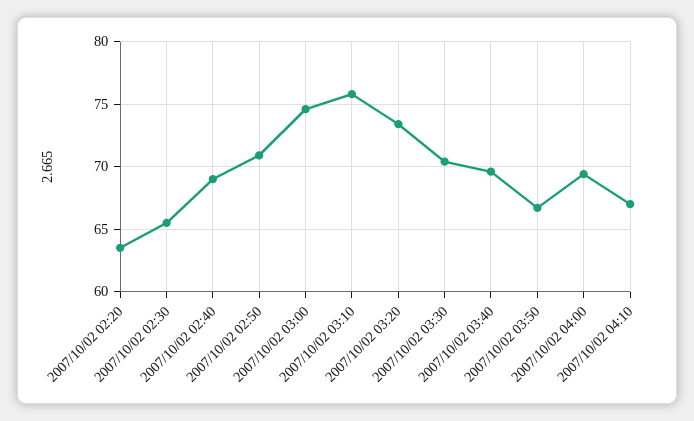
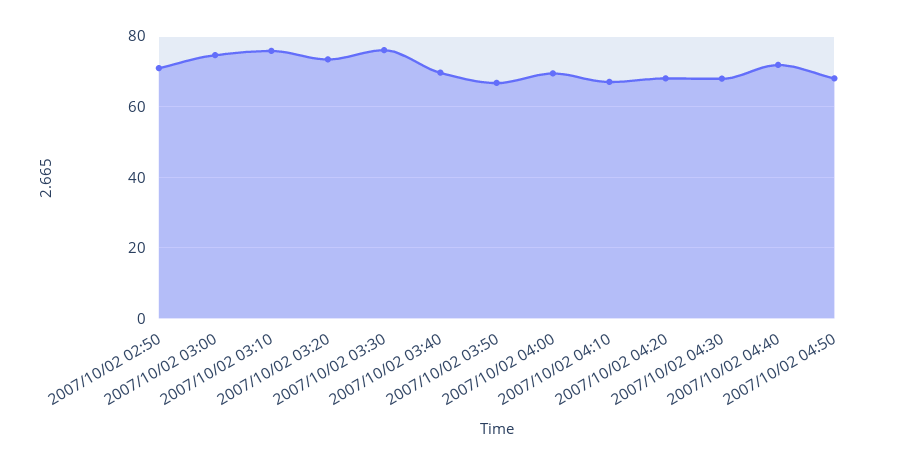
2007/10/02 02:20: 63.5 -> none
2007/10/02 02:30: 65.5 -> none
2007/10/02 02:40: 69 -> none
2007/10/02 03:30: 70.5 -> 76
2007/10/02 04:20: none -> 68
2007/10/02 04:30: none -> 68
2007/10/02 04:40: none -> 72
2007/10/02 04:50: none -> 68

